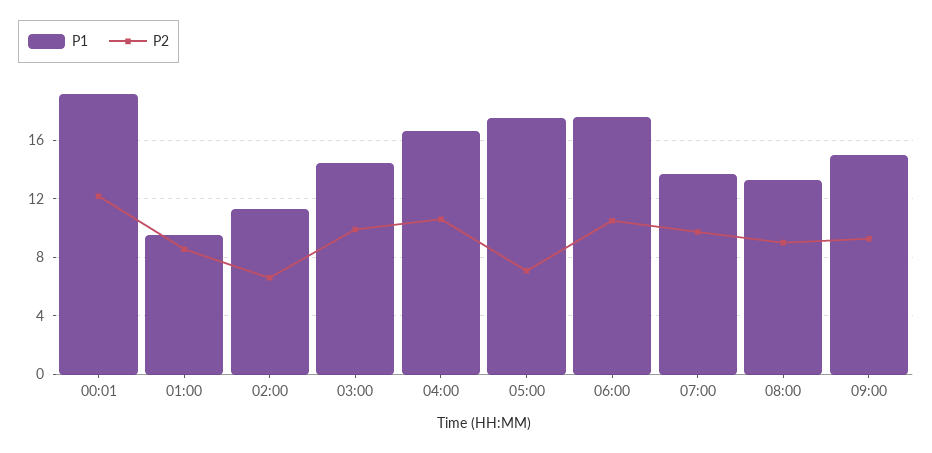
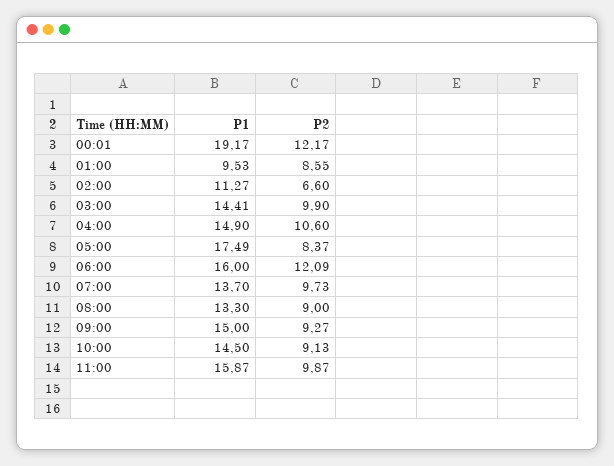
P1, 04:00: 16.5 -> 14.9
P2, 05:00: 7 -> 8.37
P1, 06:00: 17.5 -> 16
P2, 06:00: 10.5 -> 12.09
P1, 10:00: none -> 14.5
P2, 10:00: none -> 9.13
P1, 11:00: none -> 15.87
P2, 11:00: none -> 9.87

